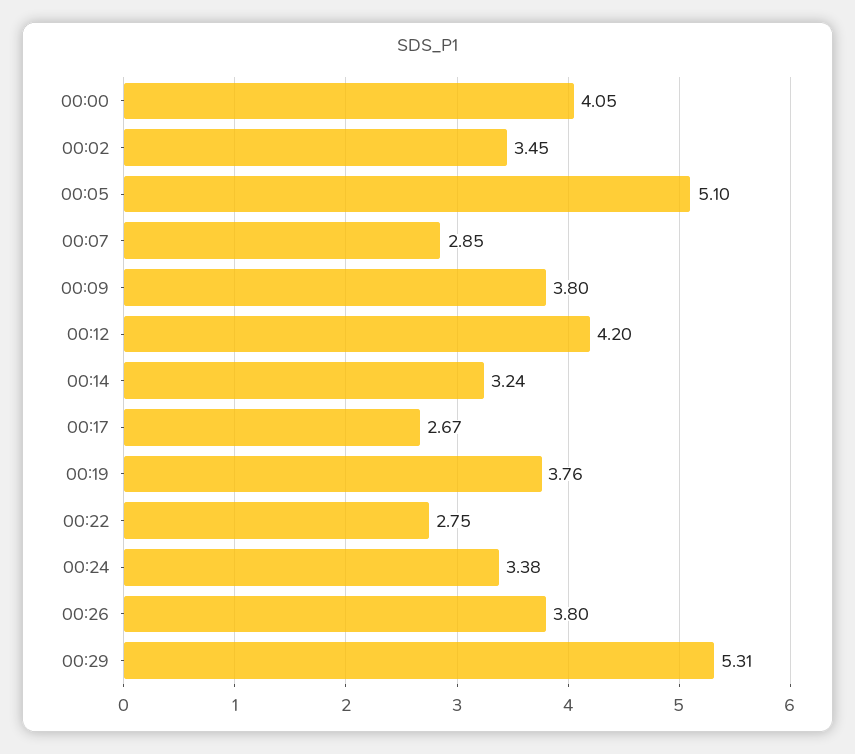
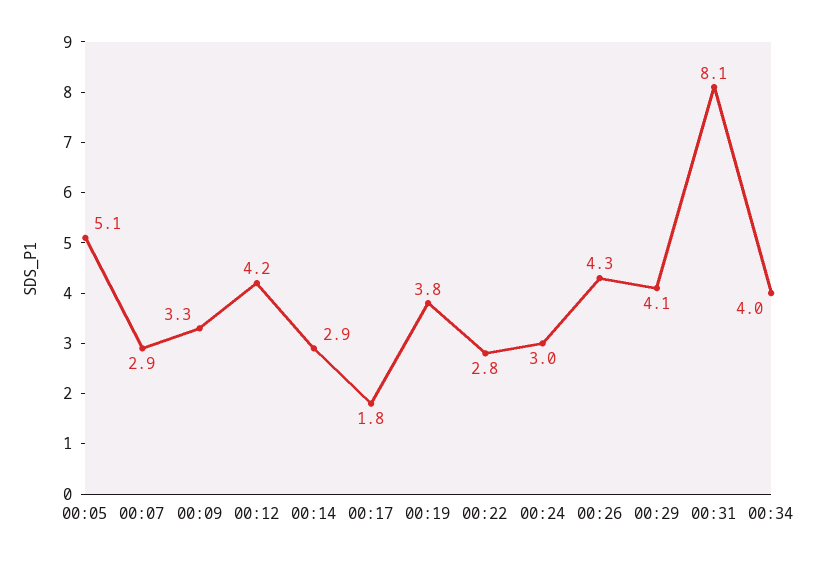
00:00: 4.05 -> none
00:02: 3.45 -> none
00:09: 3.8 -> 3.3
00:14: 3.24 -> 2.9
00:17: 2.67 -> 1.8
00:24: 3.38 -> 3
00:26: 3.8 -> 4.3
00:29: 5.31 -> 4.1
00:31: none -> 8.1
00:34: none -> 4

